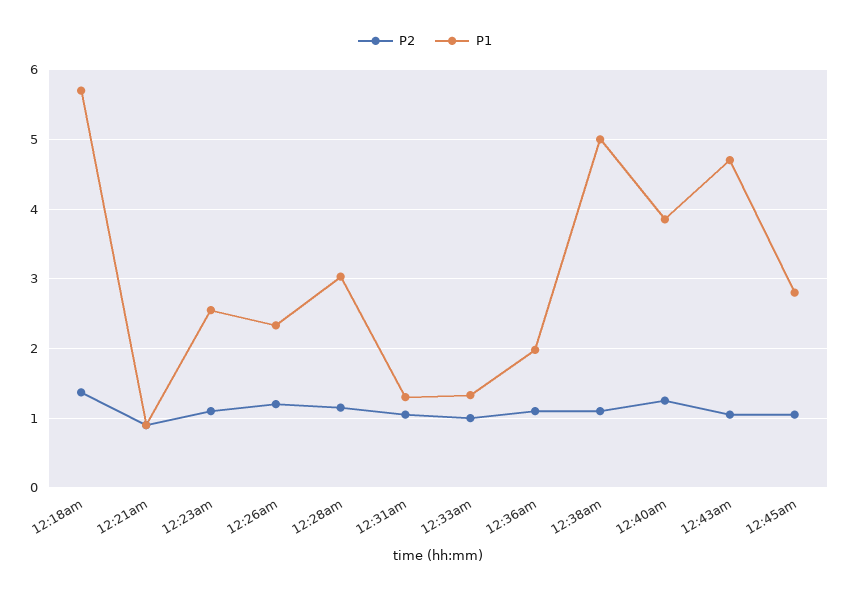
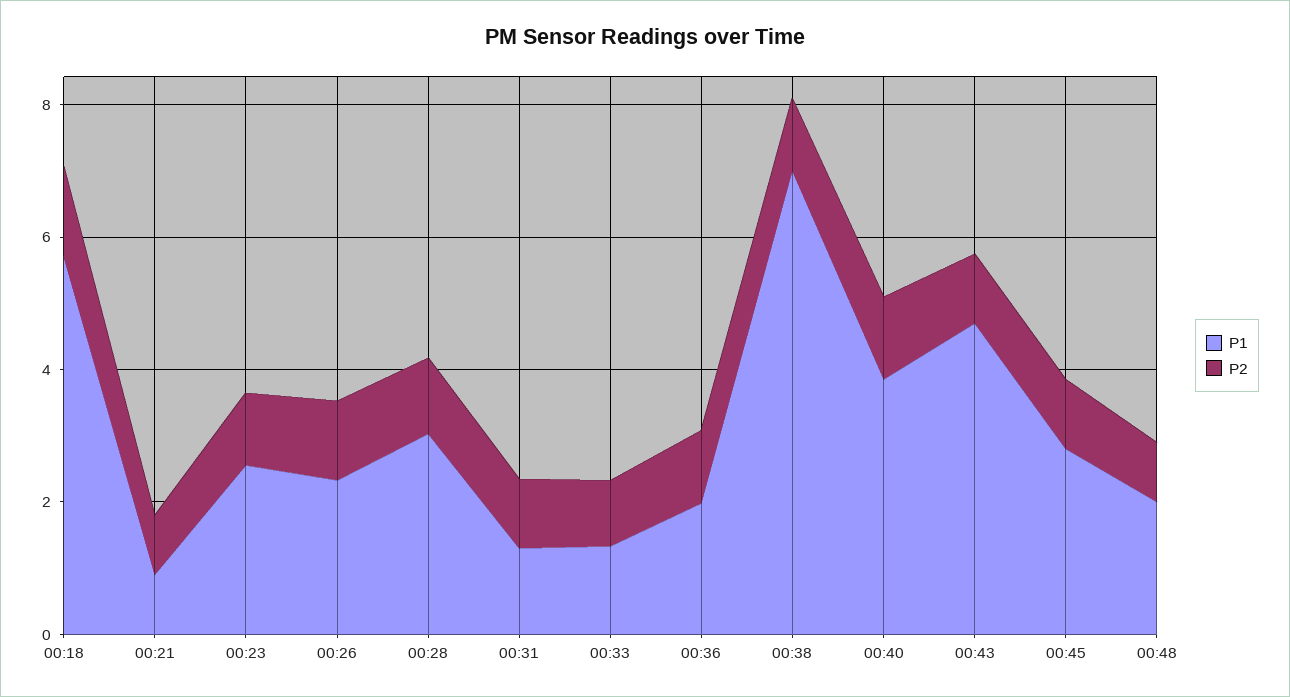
P1, 12:38am: 5 -> 7
P1, 00:48: none -> 2
P2, 00:48: none -> 1

